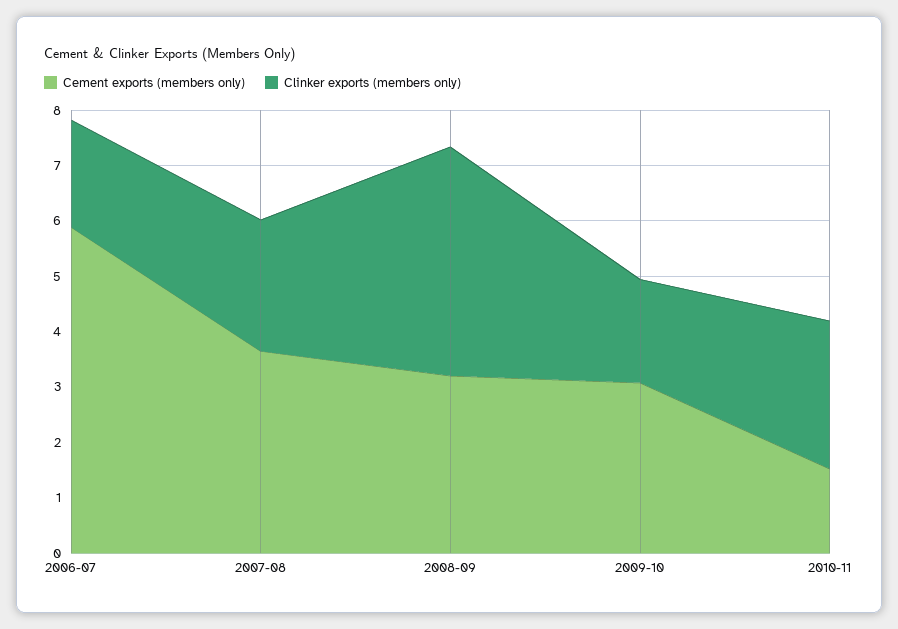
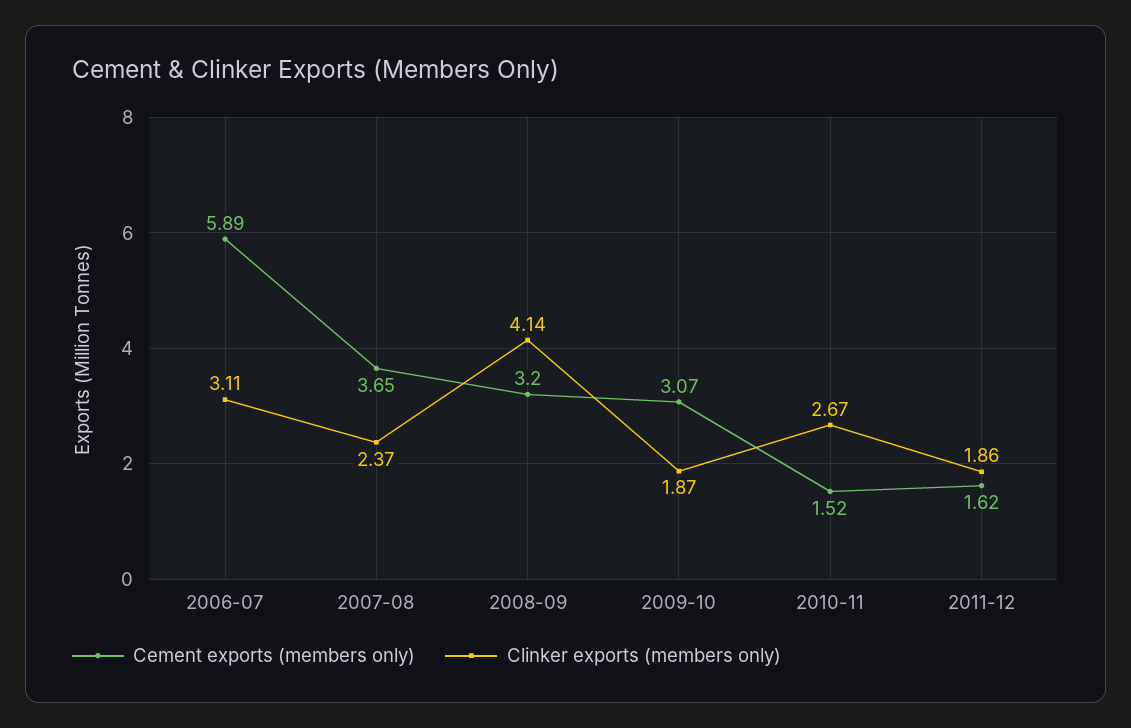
Clinker exports (members only), 2006-07: 2 -> 3.11
Cement exports (members only), 2011-12: none -> 1.62
Clinker exports (members only), 2011-12: none -> 1.86

